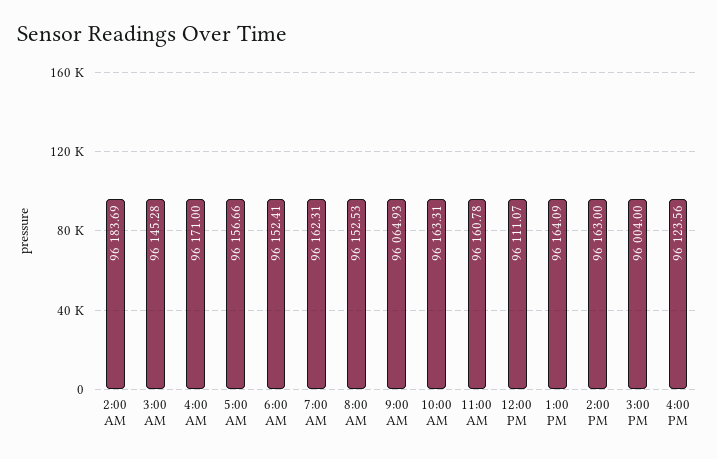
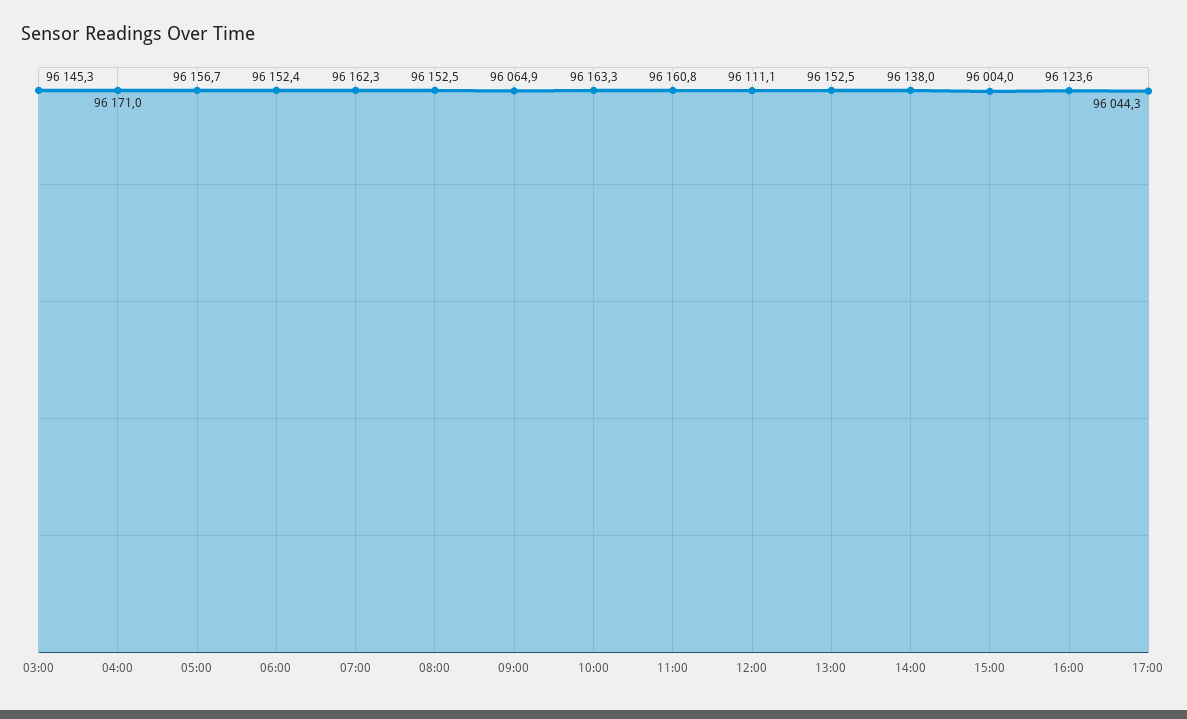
2:00 AM: 96183.69 -> none
1:00 PM: 96164.09 -> 96152.5
2:00 PM: 96163 -> 96138
17:00: none -> 96044.3

